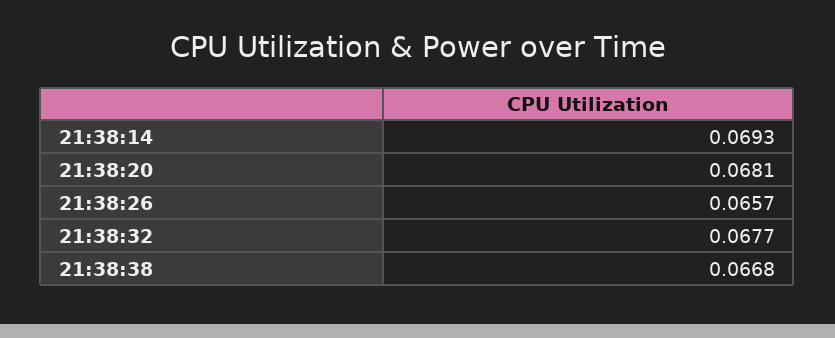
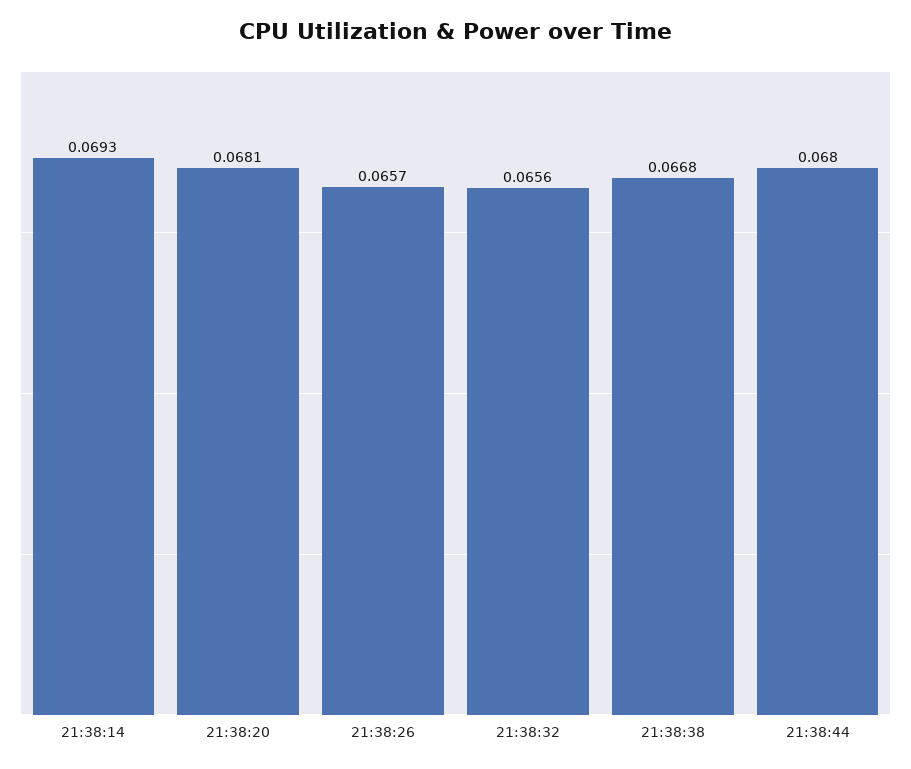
21:38:32: 0.0677 -> 0.0656
21:38:44: none -> 0.068

